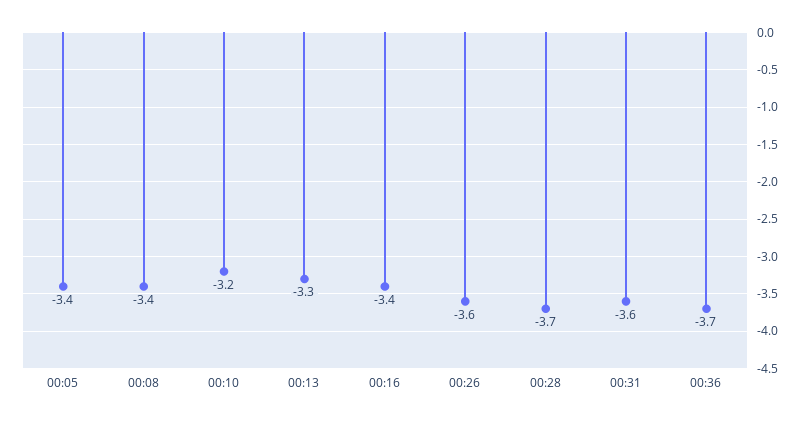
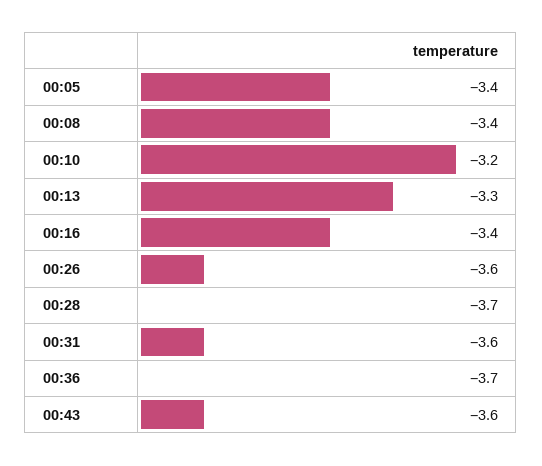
00:43: none -> -3.6

